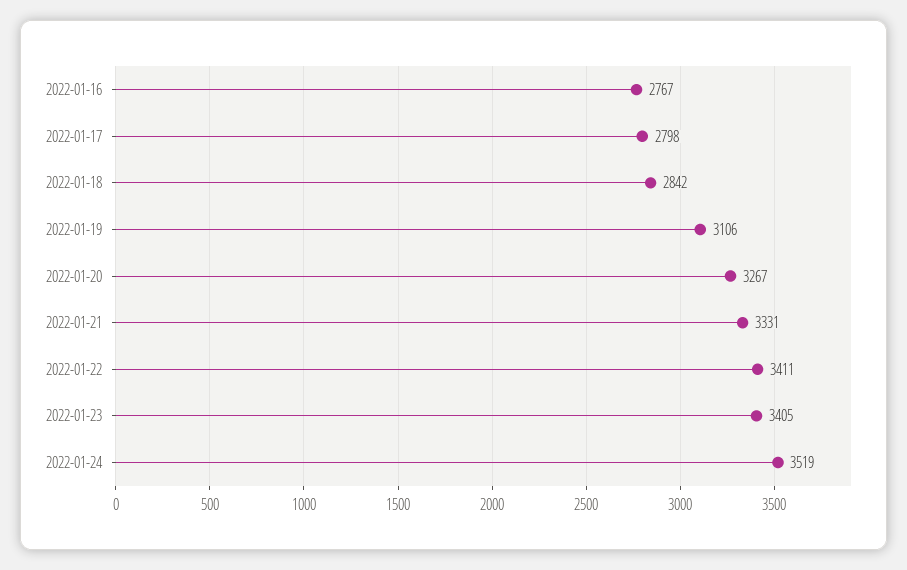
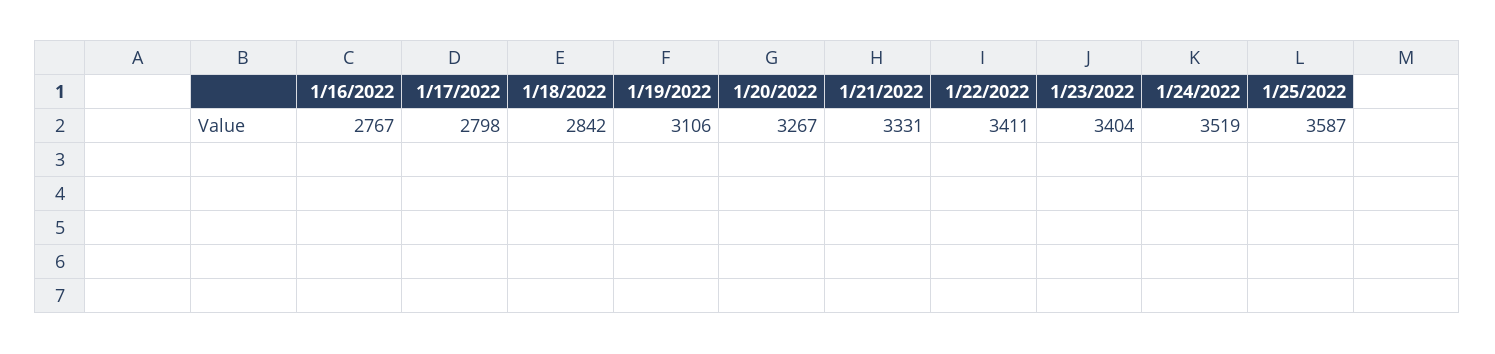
2022-01-23: 3405 -> 3404
1/25/2022: none -> 3587

